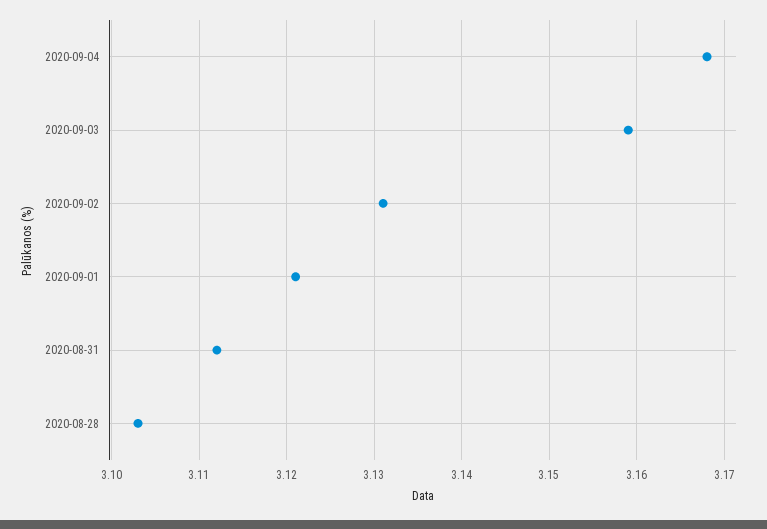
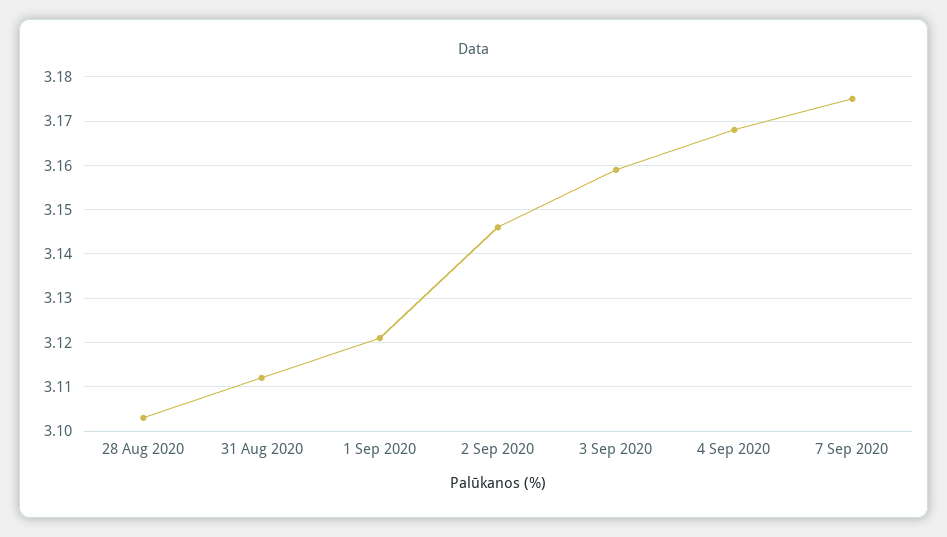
2020-09-02: 3.131 -> 3.145
7 Sep 2020: none -> 3.175

